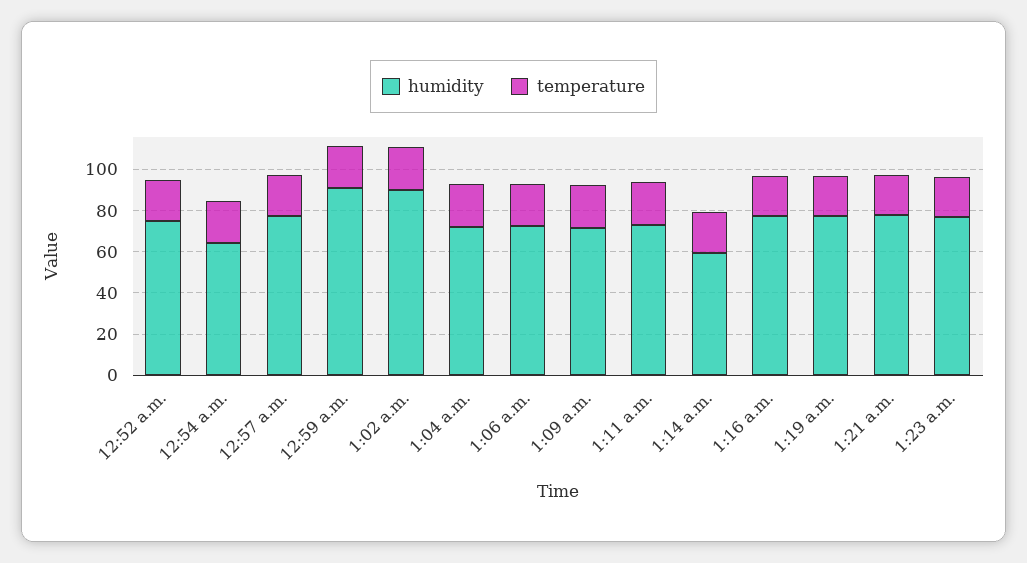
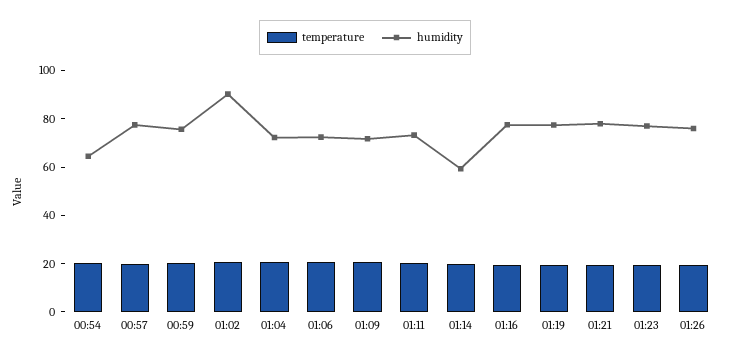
humidity, 12:52 a.m.: 75 -> none
temperature, 12:52 a.m.: 20 -> none
humidity, 12:59 a.m.: 90 -> 75
temperature, 01:26: none -> 20
humidity, 01:26: none -> 75

